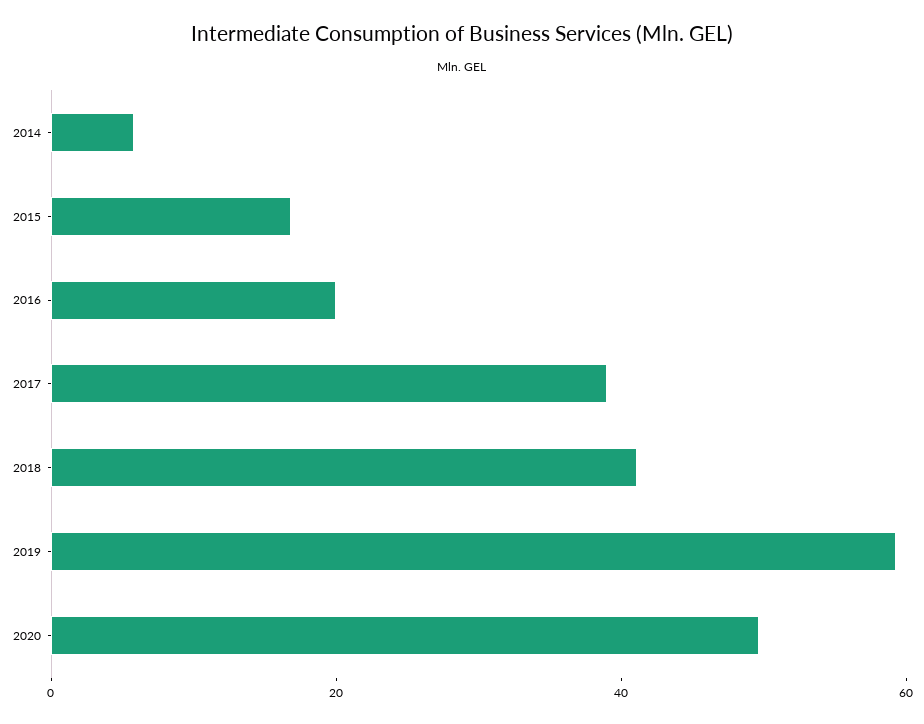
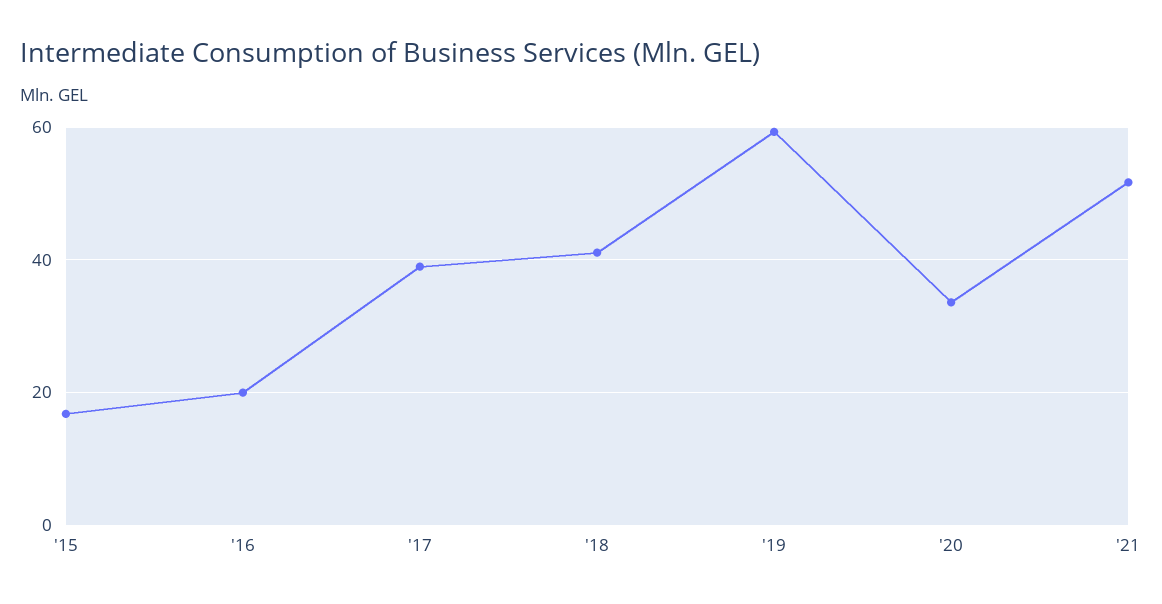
2014: 5 -> none
2020: 50 -> 34
'21: none -> 52

